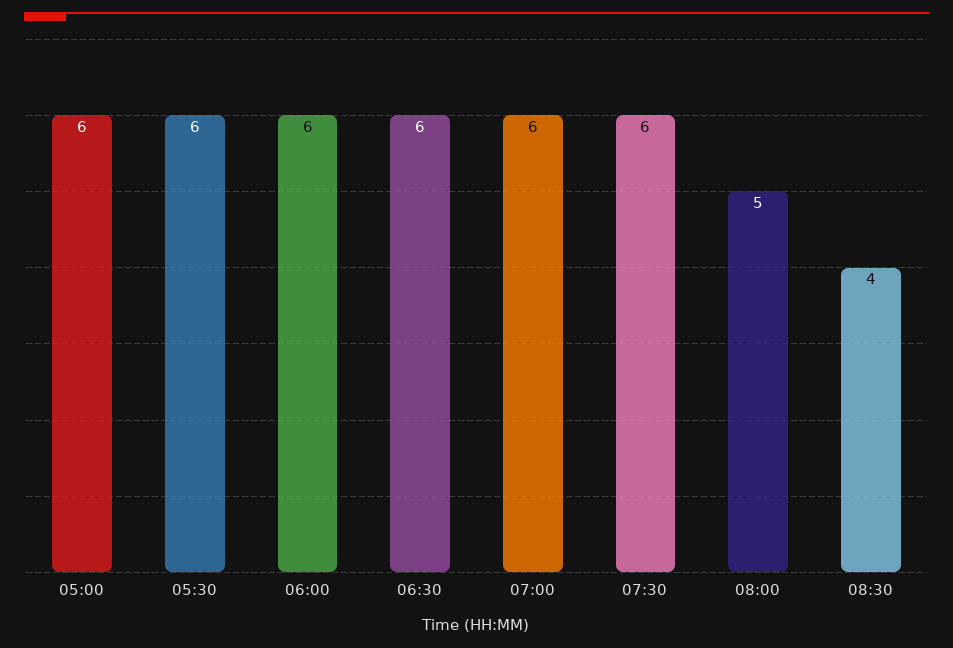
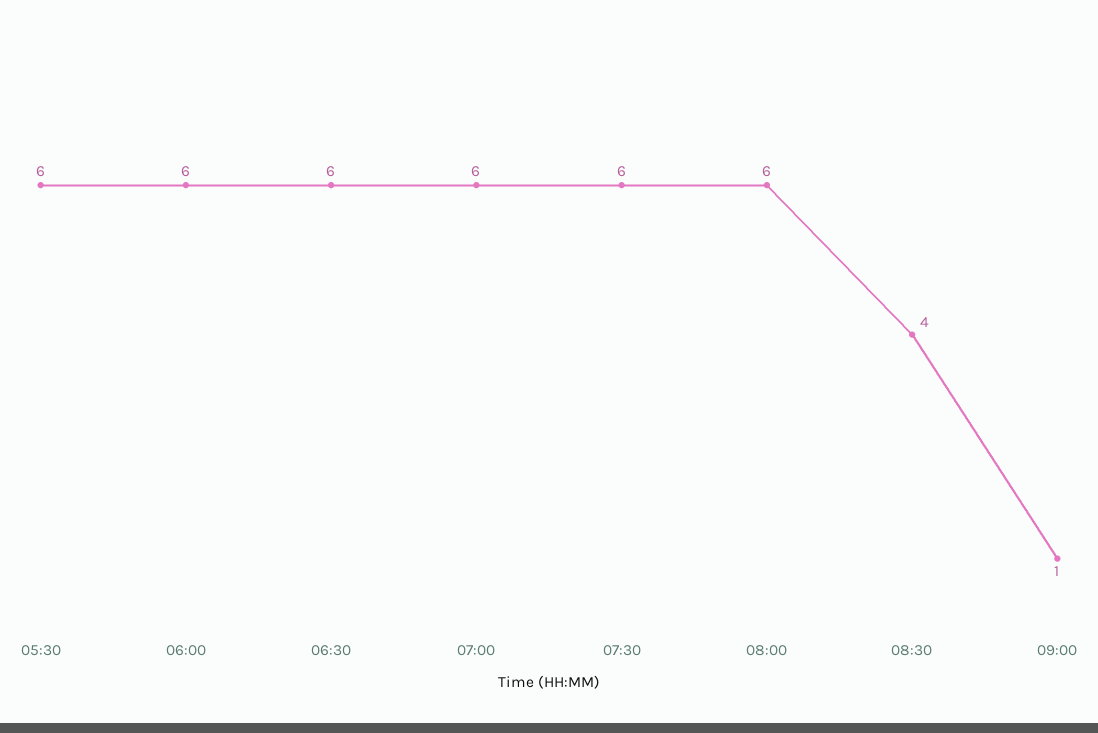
05:00: 6 -> none
08:00: 5 -> 6
09:00: none -> 1

